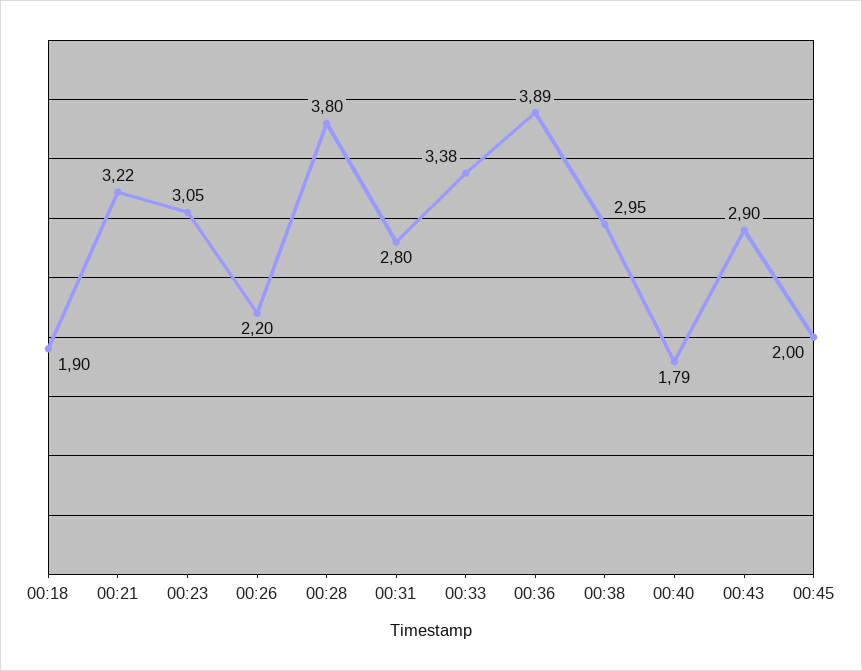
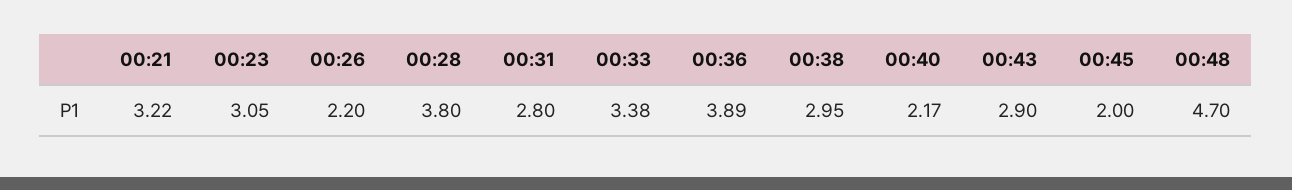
00:18: 1.9 -> none
00:40: 1.79 -> 2.17
00:48: none -> 4.7

